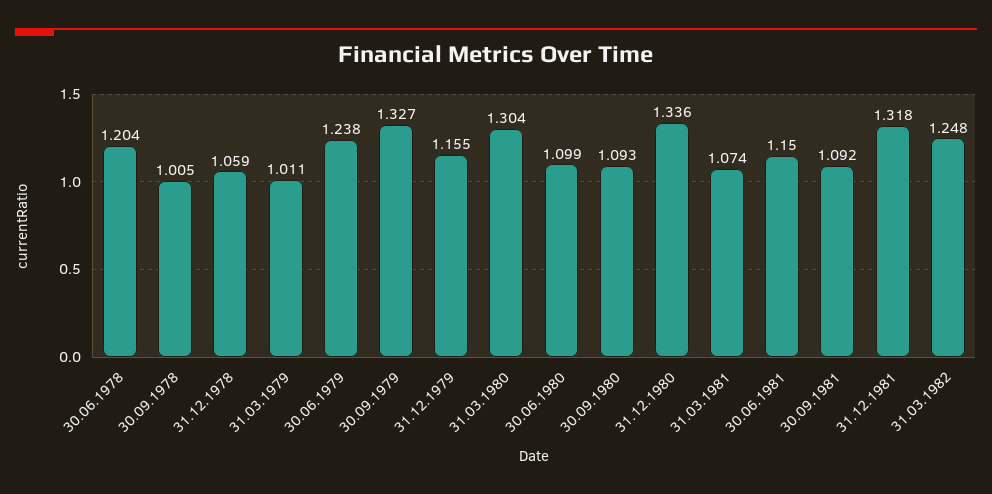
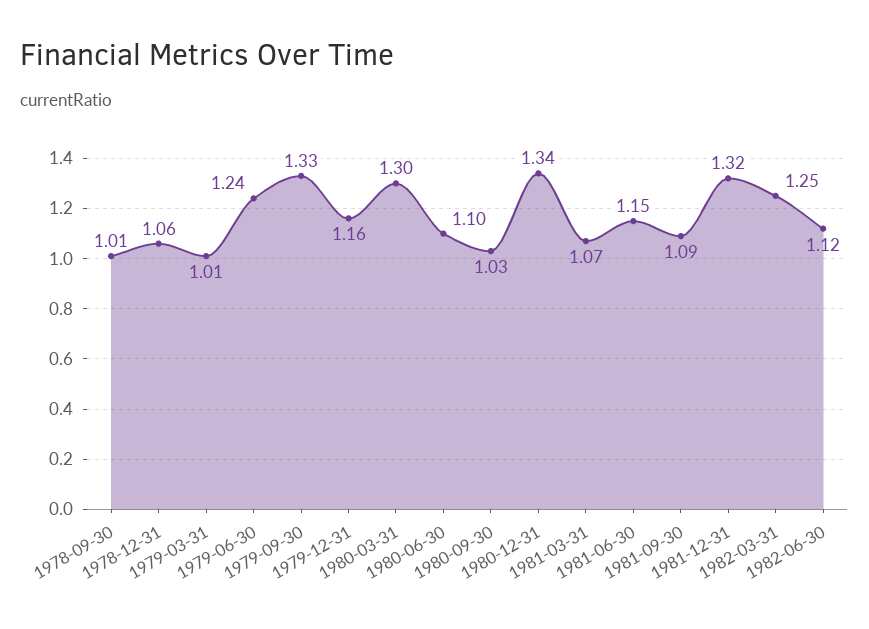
30.06.1978: 1.204 -> none
30.09.1980: 1.093 -> 1.03
1982-06-30: none -> 1.12

